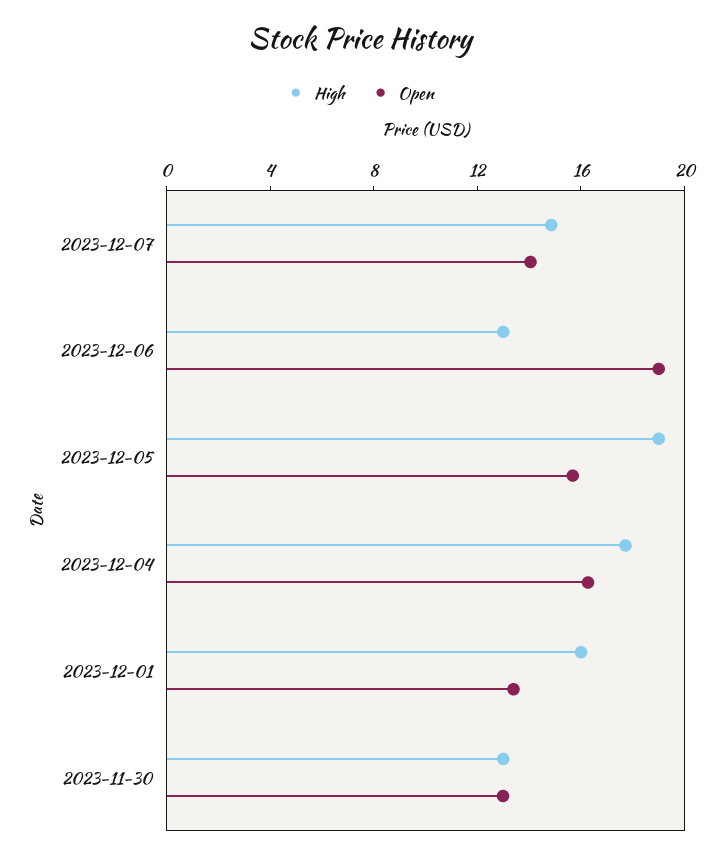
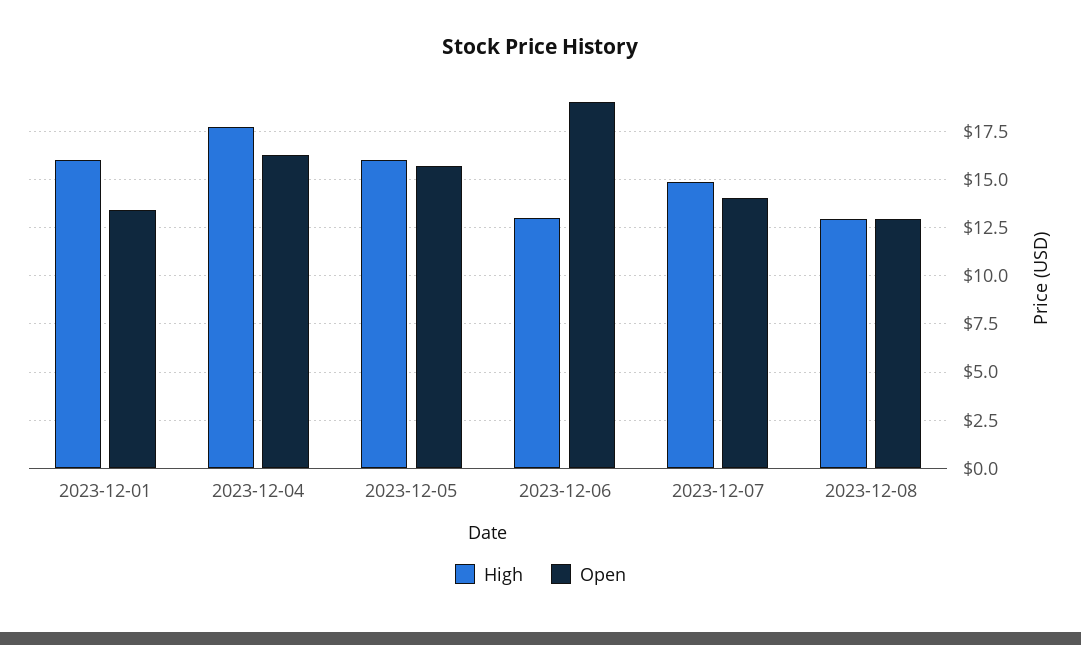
High, 2023-12-05: 19 -> 16
High, 2023-11-30: 13 -> none
Open, 2023-11-30: 13 -> none
High, 2023-12-08: none -> 13
Open, 2023-12-08: none -> 13

